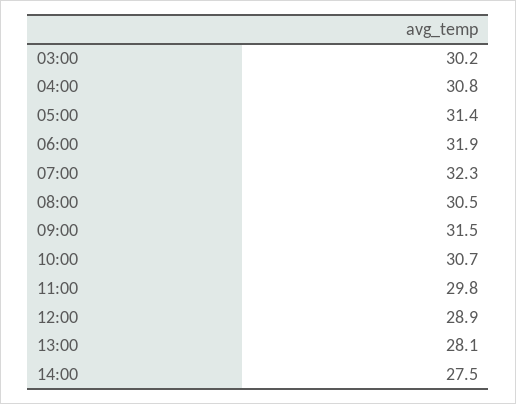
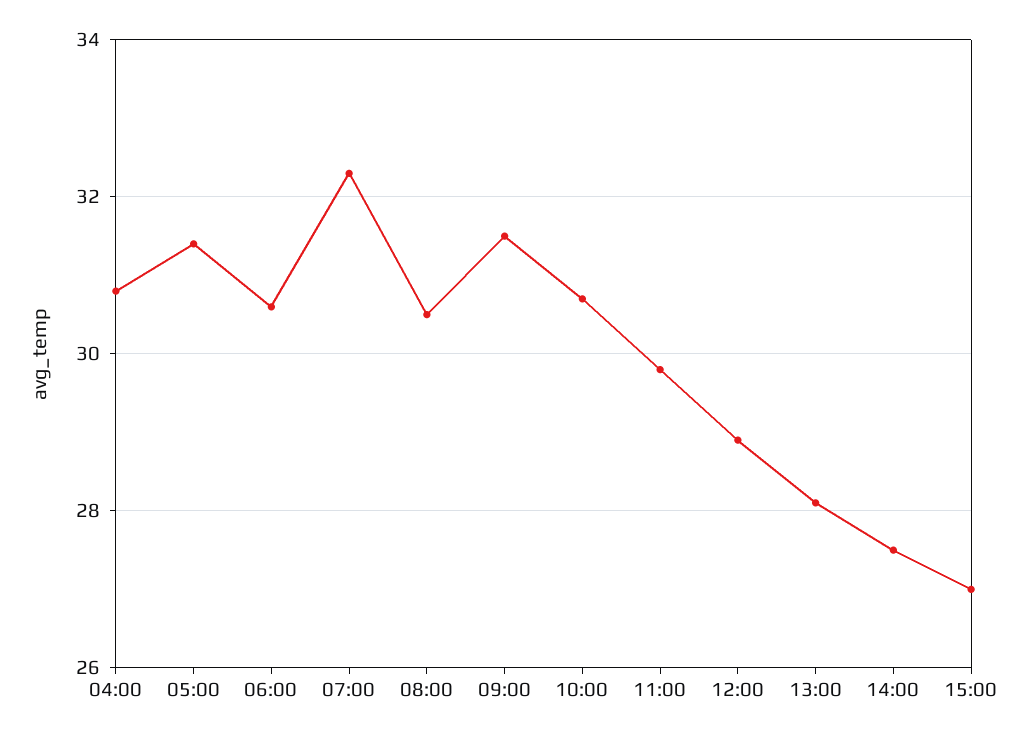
03:00: 30.2 -> none
06:00: 31.9 -> 30.5
15:00: none -> 27

